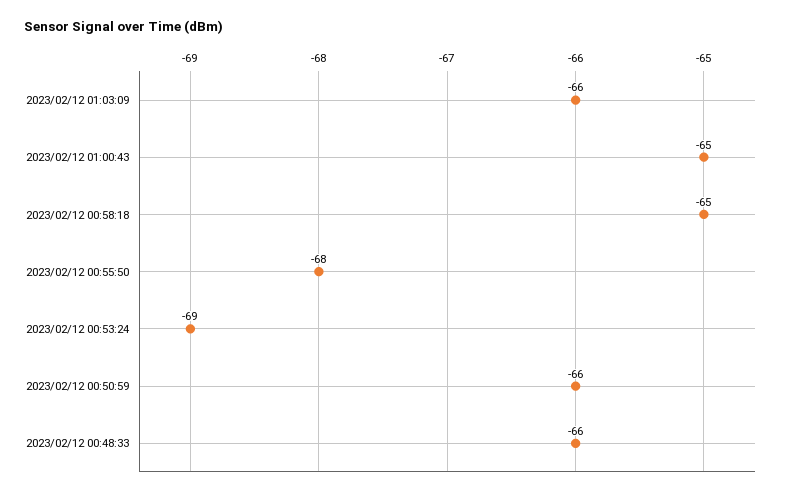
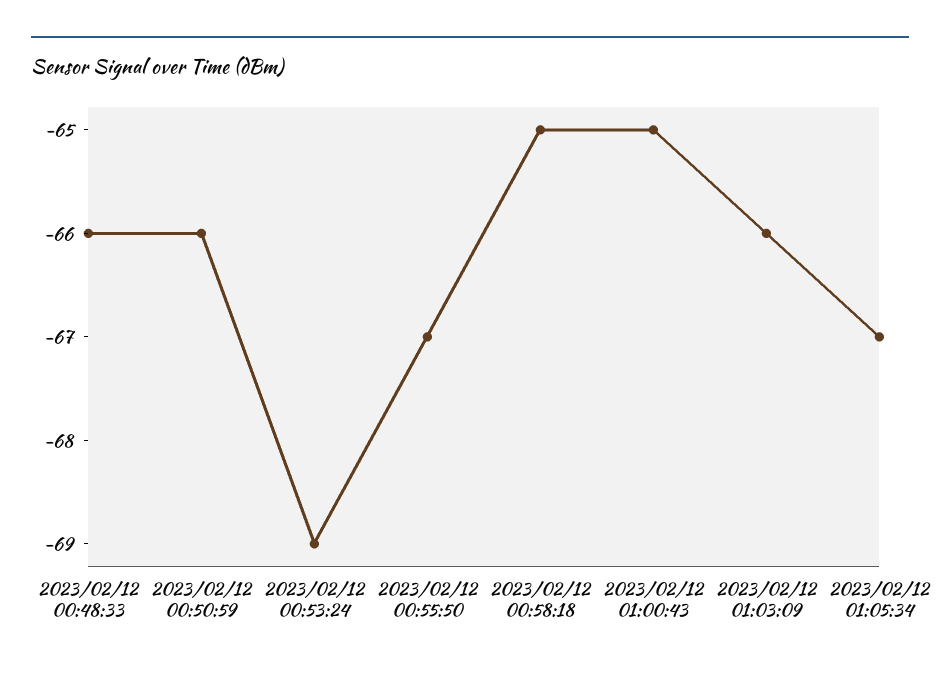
2023/02/12 00:55:50: -68 -> -67
2023/02/12 01:05:34: none -> -67

